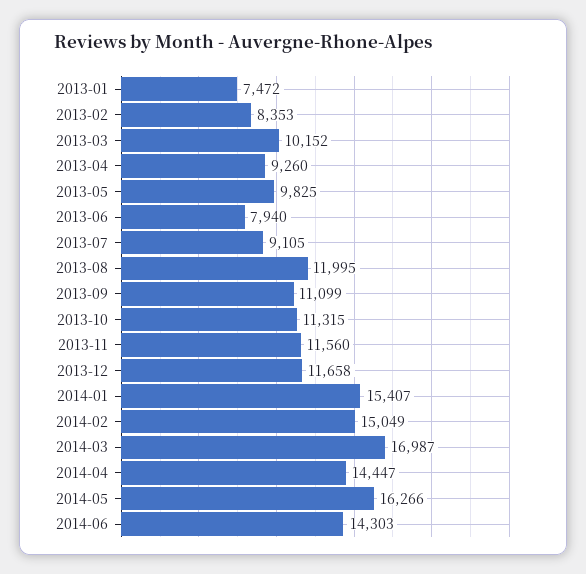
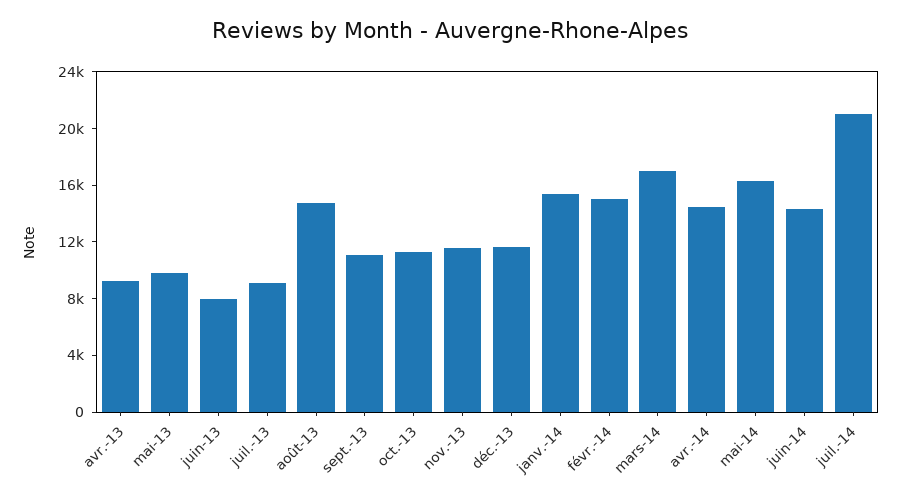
2013-01: 7472 -> none
2013-02: 8353 -> none
2013-03: 10152 -> none
2013-08: 11995 -> 15000
juil.-14: none -> 21000

